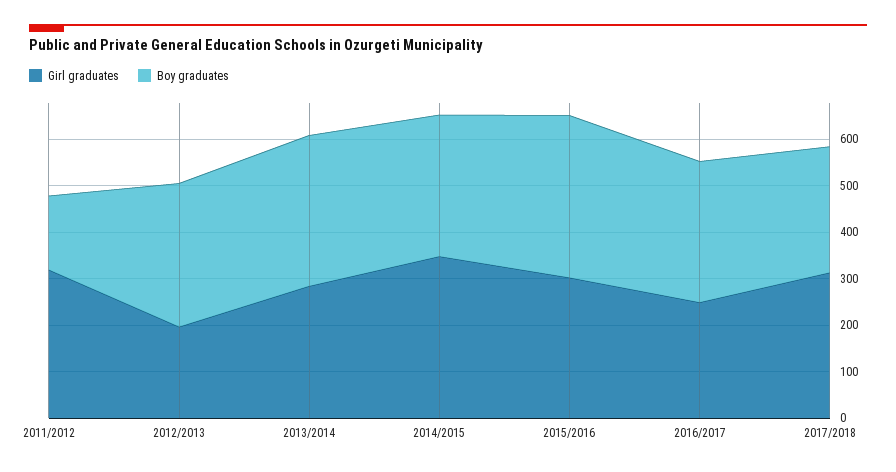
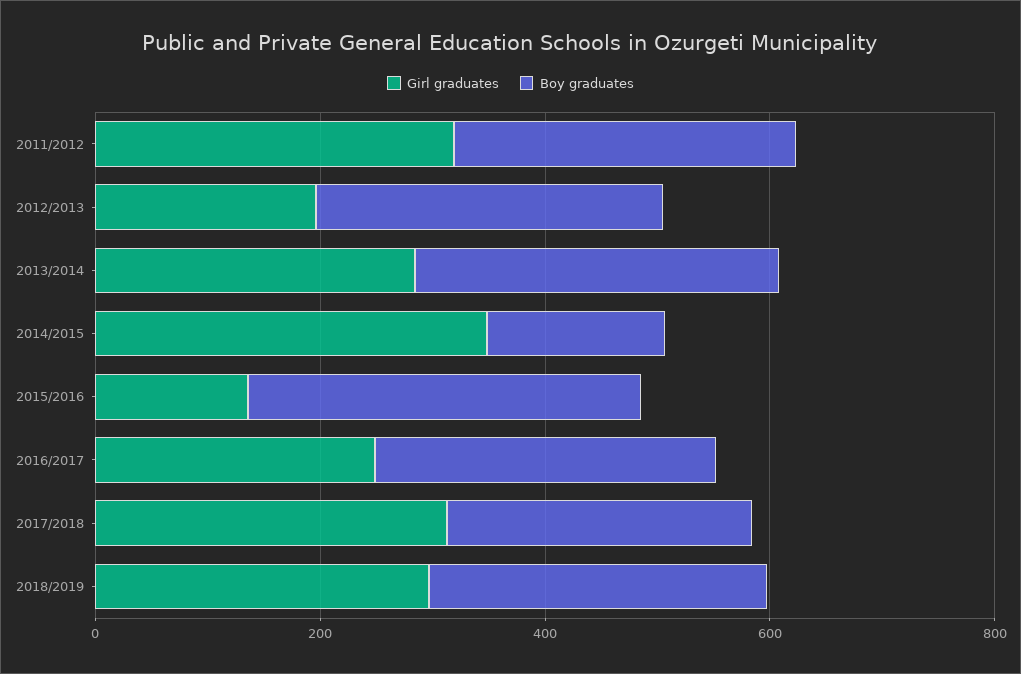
Boy graduates, 2011/2012: 160 -> 300
Boy graduates, 2014/2015: 300 -> 150
Girl graduates, 2015/2016: 300 -> 150
Girl graduates, 2018/2019: none -> 300
Boy graduates, 2018/2019: none -> 300

